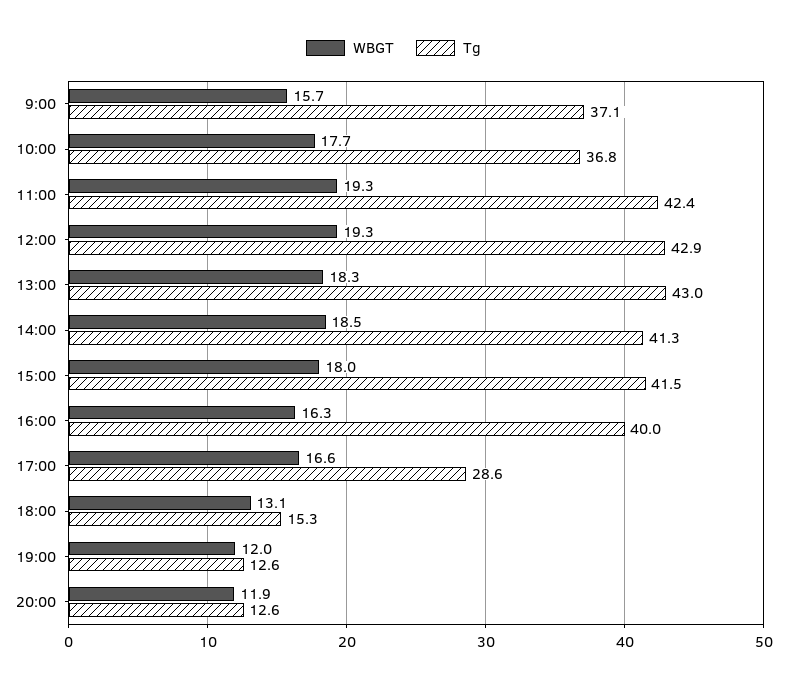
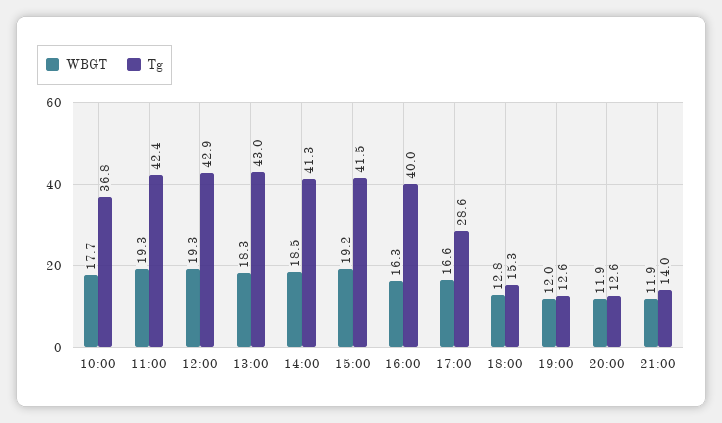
WBGT, 9:00: 15.7 -> none
Tg, 9:00: 37.1 -> none
WBGT, 15:00: 18 -> 19.2
WBGT, 18:00: 13.1 -> 12.8
WBGT, 21:00: none -> 11.9
Tg, 21:00: none -> 14

